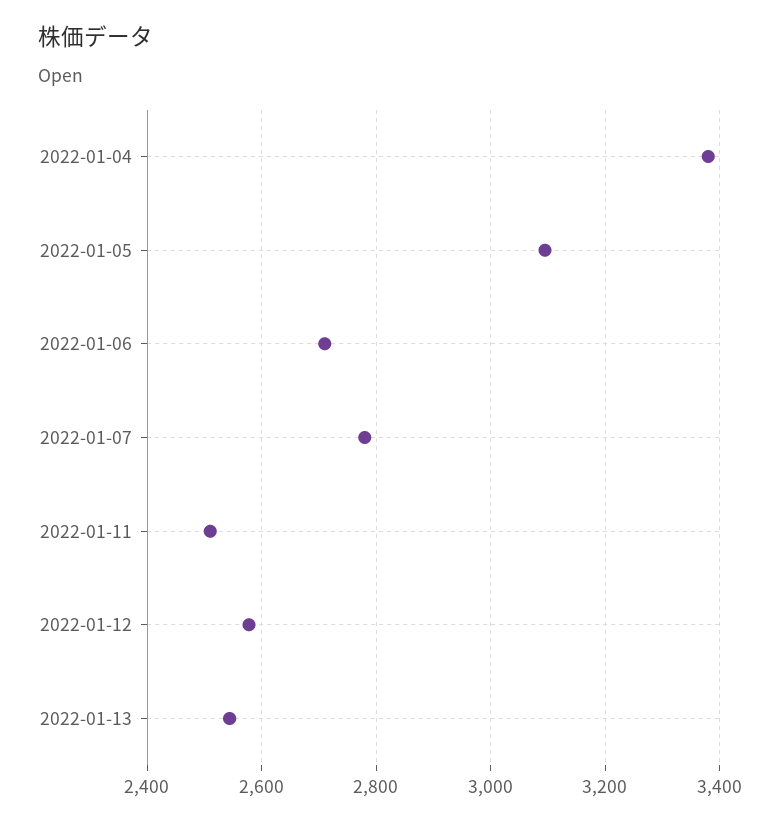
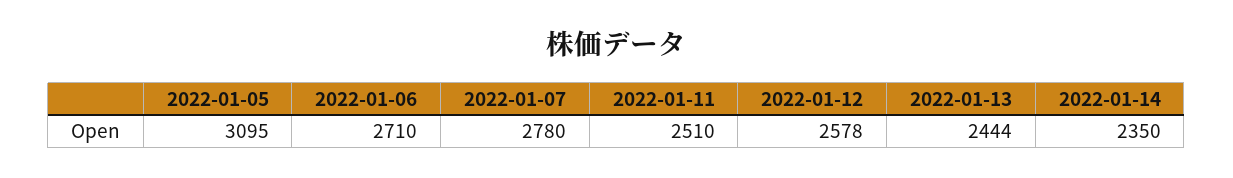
2022-01-04: 3380 -> none
2022-01-13: 2540 -> 2444
2022-01-14: none -> 2350

